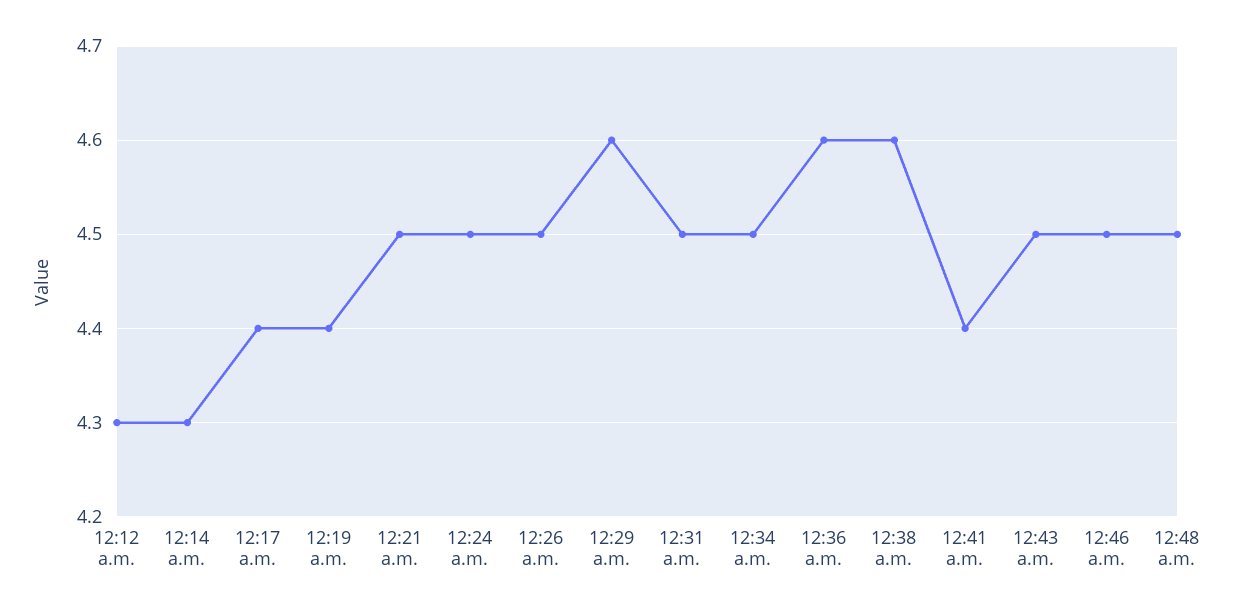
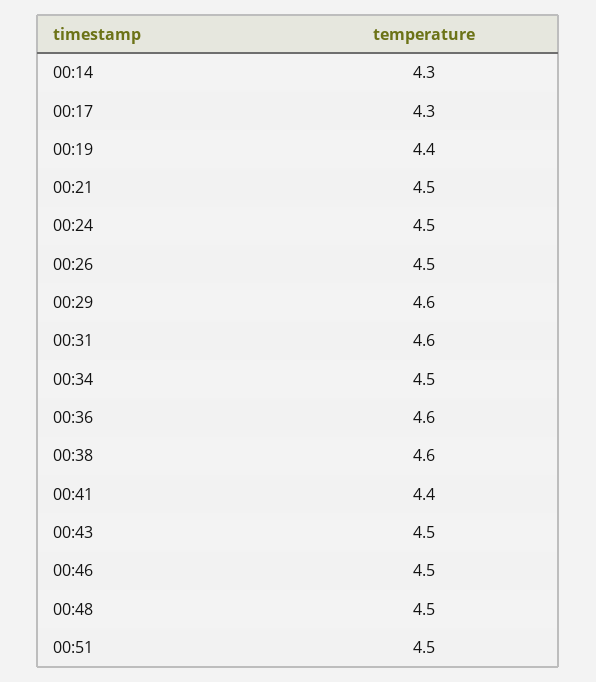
12:12 a.m.: 4.3 -> none
12:17 a.m.: 4.4 -> 4.3
12:31 a.m.: 4.5 -> 4.6
00:51: none -> 4.5

